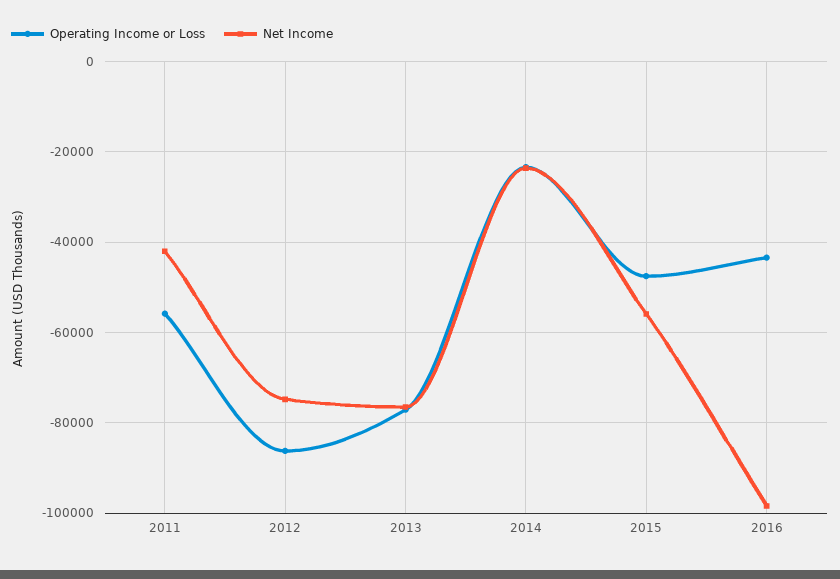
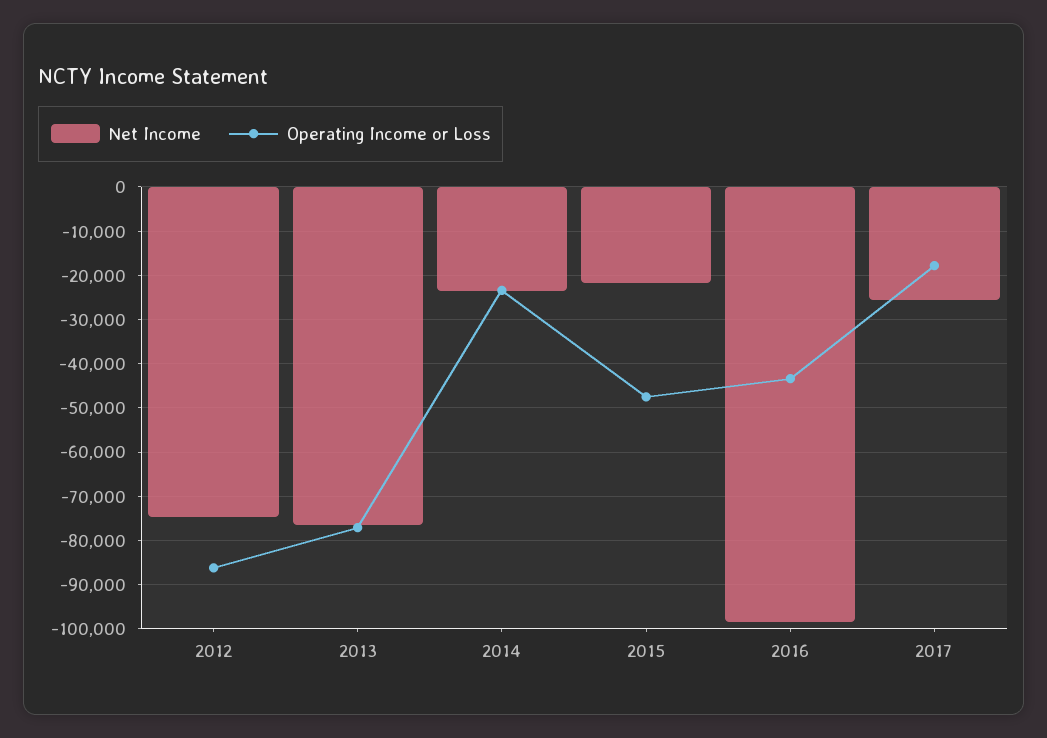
Operating Income or Loss, 2011: -56000 -> none
Net Income, 2011: -42000 -> none
Net Income, 2015: -56000 -> -22000
Net Income, 2017: none -> -26000
Operating Income or Loss, 2017: none -> -18000

